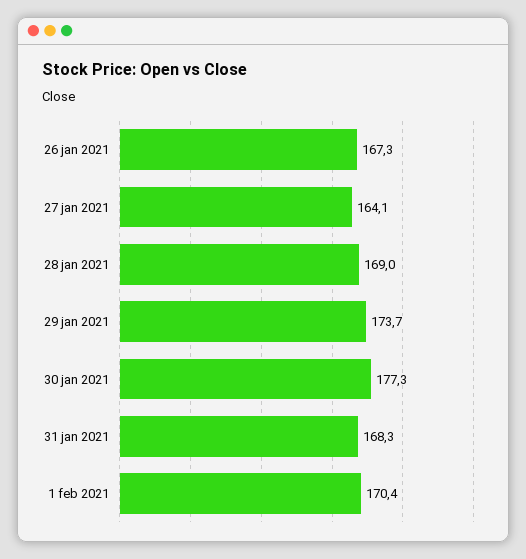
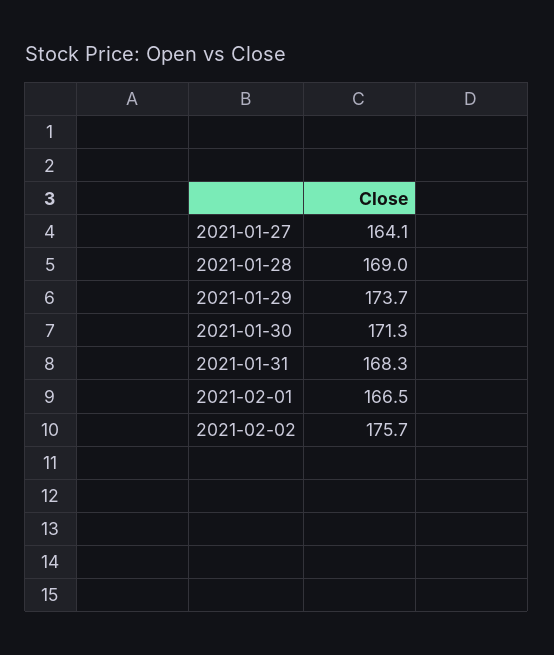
26 jan 2021: 167.3 -> none
30 jan 2021: 177.3 -> 171.3
1 feb 2021: 170.4 -> 166.5
2021-02-02: none -> 175.7

